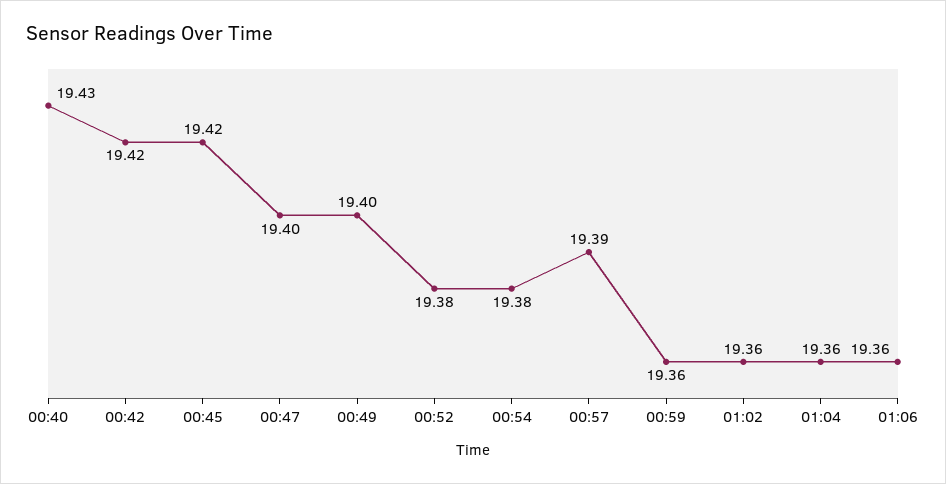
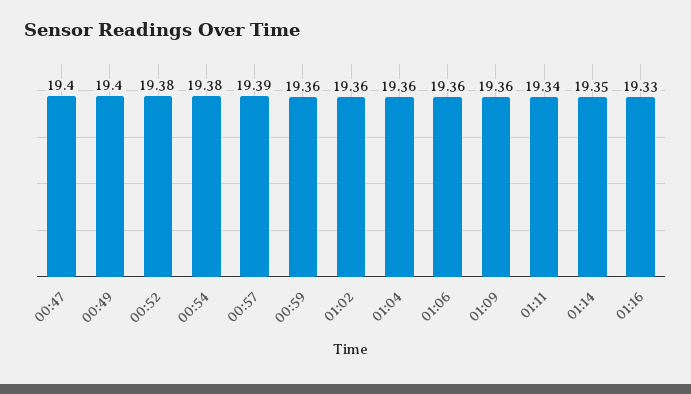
00:40: 19.43 -> none
00:42: 19.42 -> none
00:45: 19.42 -> none
01:09: none -> 19.36
01:11: none -> 19.34
01:14: none -> 19.35
01:16: none -> 19.33

